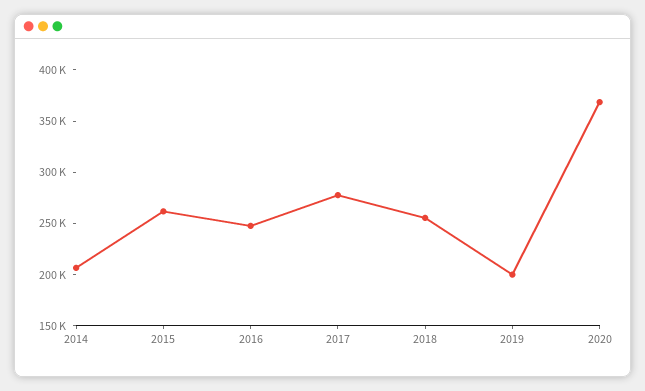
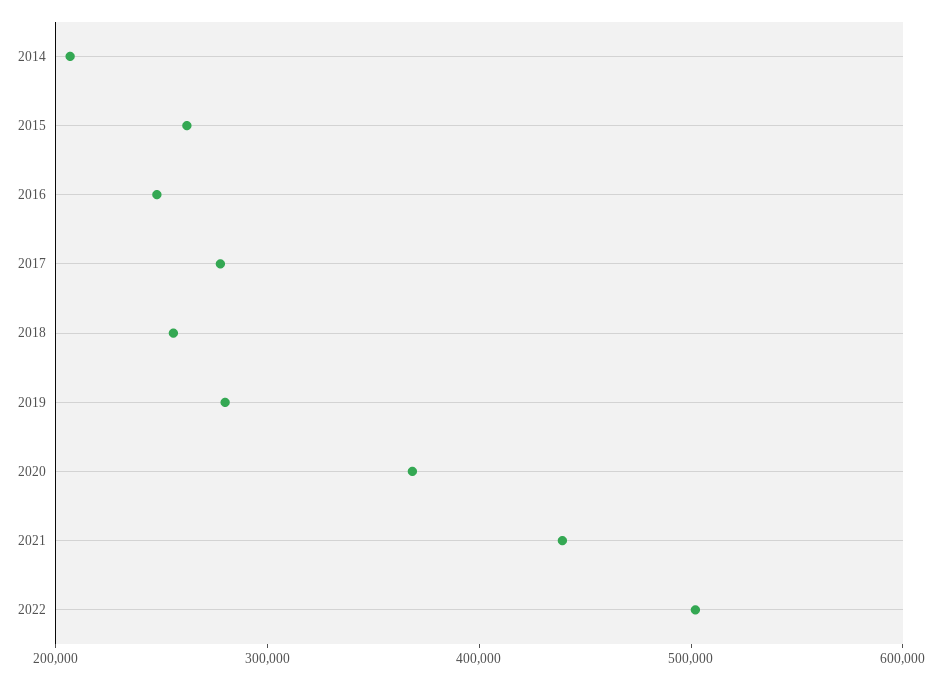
2019: 200000 -> 280000
2021: none -> 440000
2022: none -> 500000

